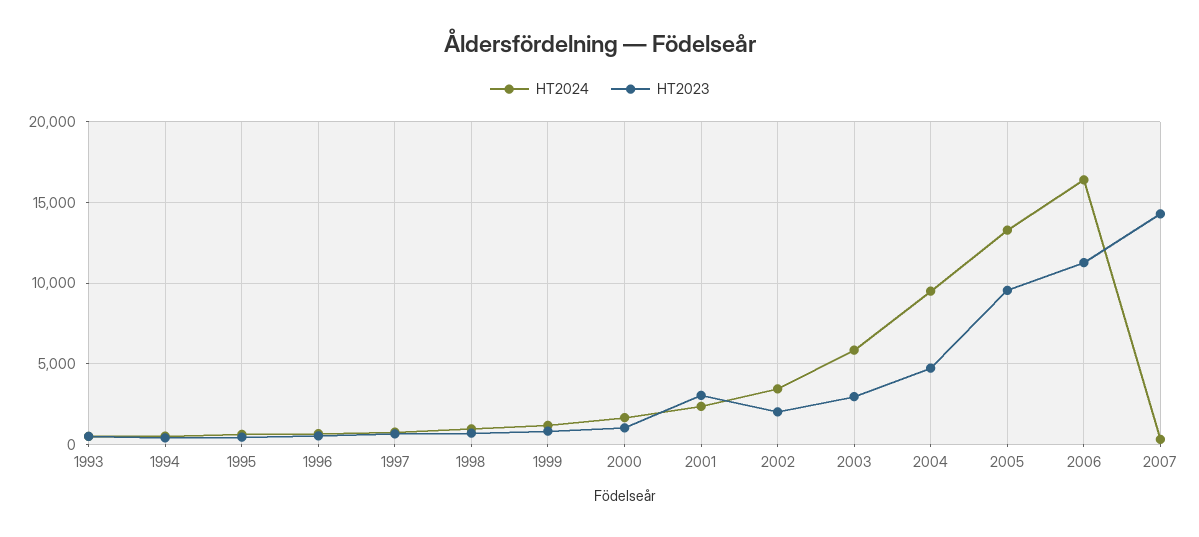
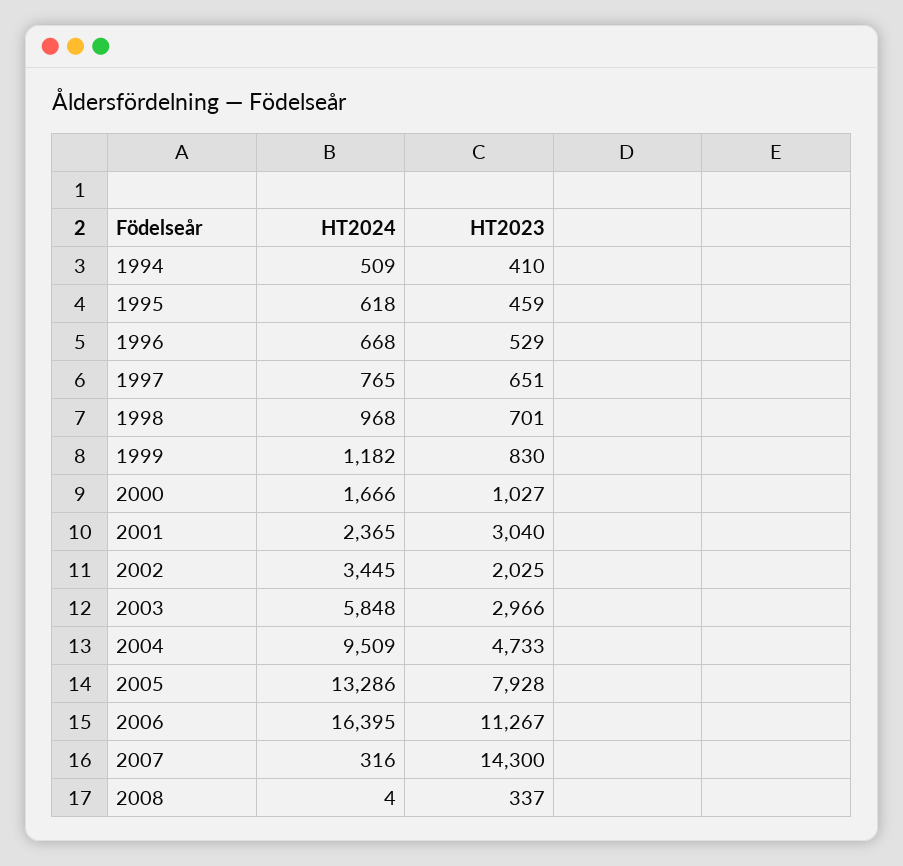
HT2024, 1993: 500 -> none
HT2023, 1993: 500 -> none
HT2023, 2005: 9500 -> 7928
HT2024, 2008: none -> 4
HT2023, 2008: none -> 337

